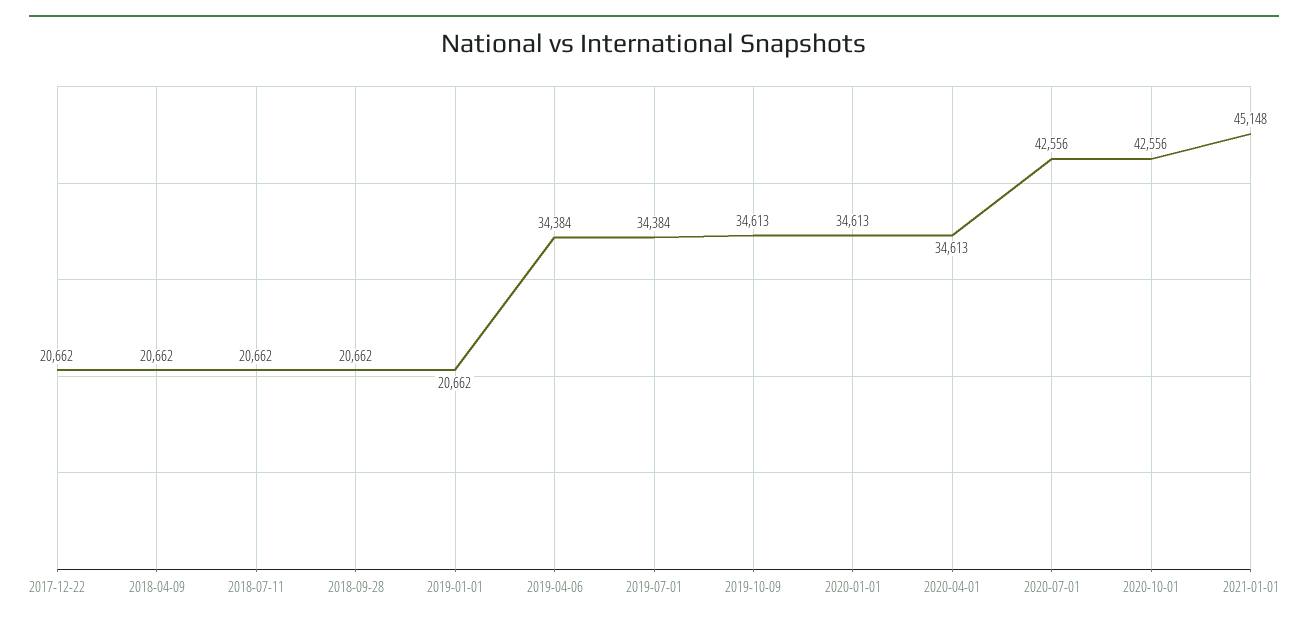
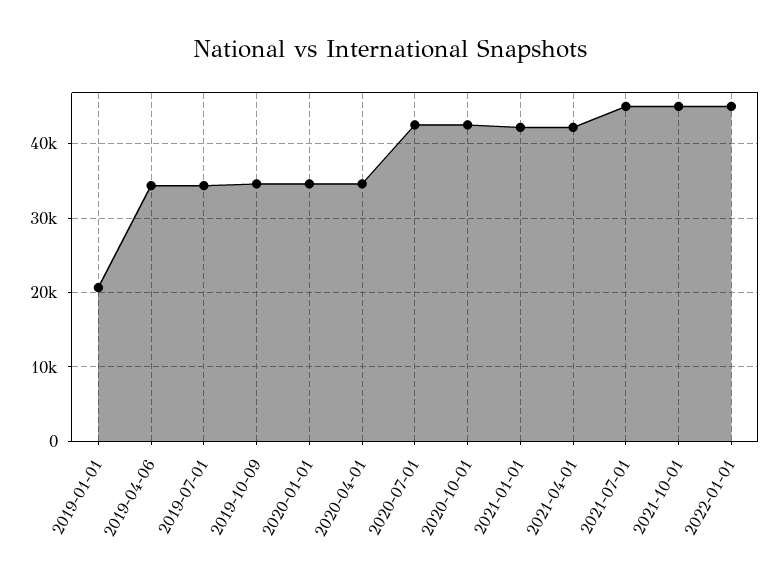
2017-12-22: 20662 -> none
2018-04-09: 20662 -> none
2018-07-11: 20662 -> none
2018-09-28: 20662 -> none
2021-01-01: 45148 -> 42000
2021-04-01: none -> 42000
2021-07-01: none -> 45000
2021-10-01: none -> 45000
2022-01-01: none -> 45000

